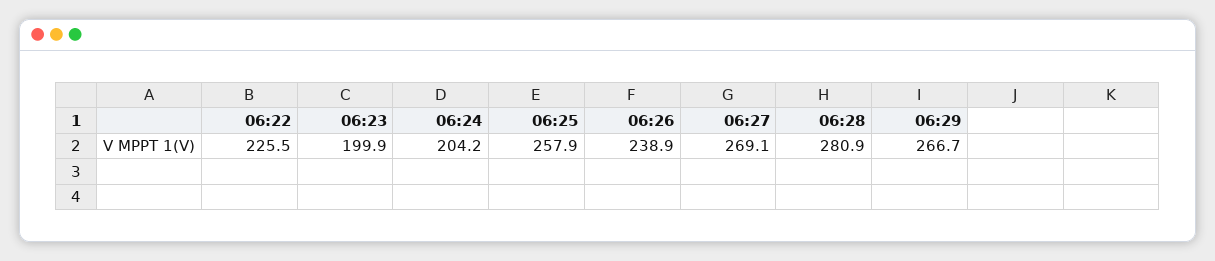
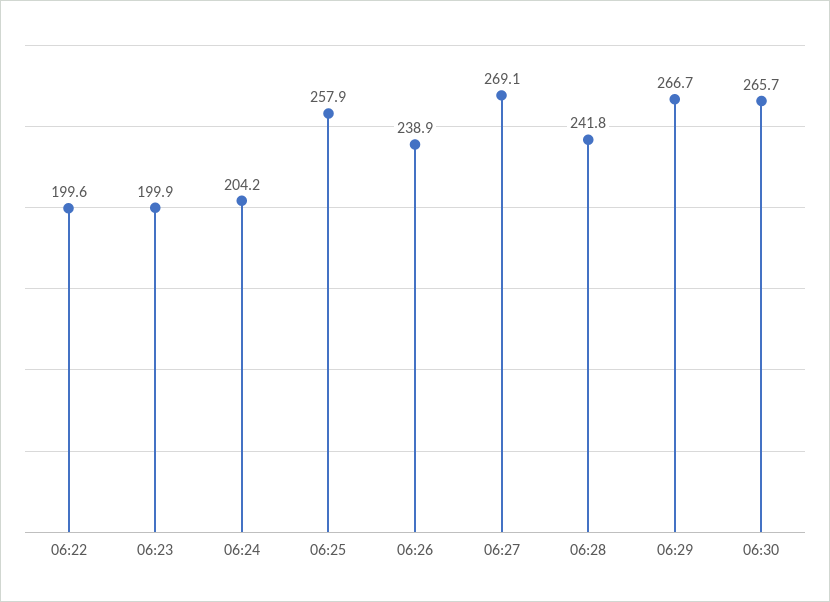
06:22: 225.5 -> 199.6
06:28: 280.9 -> 241.8
06:30: none -> 265.7

